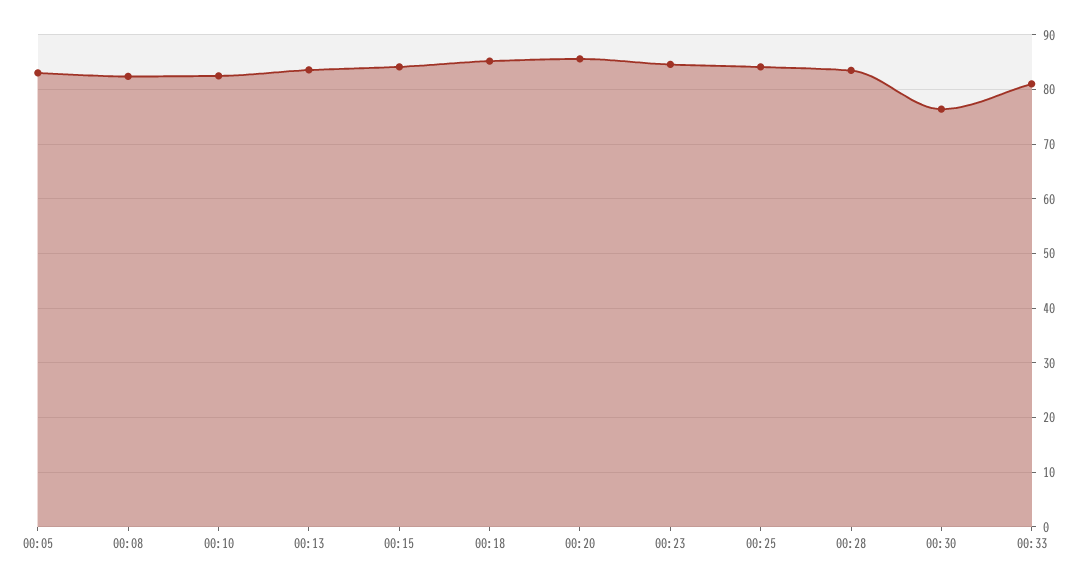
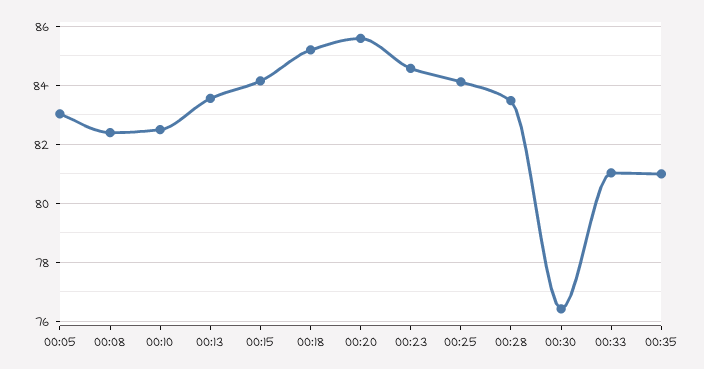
00:35: none -> 81

